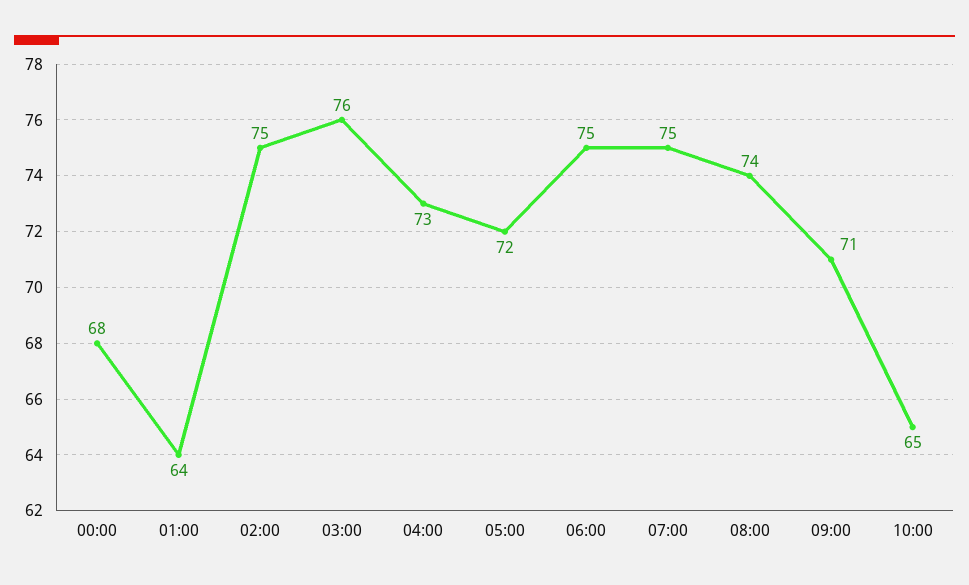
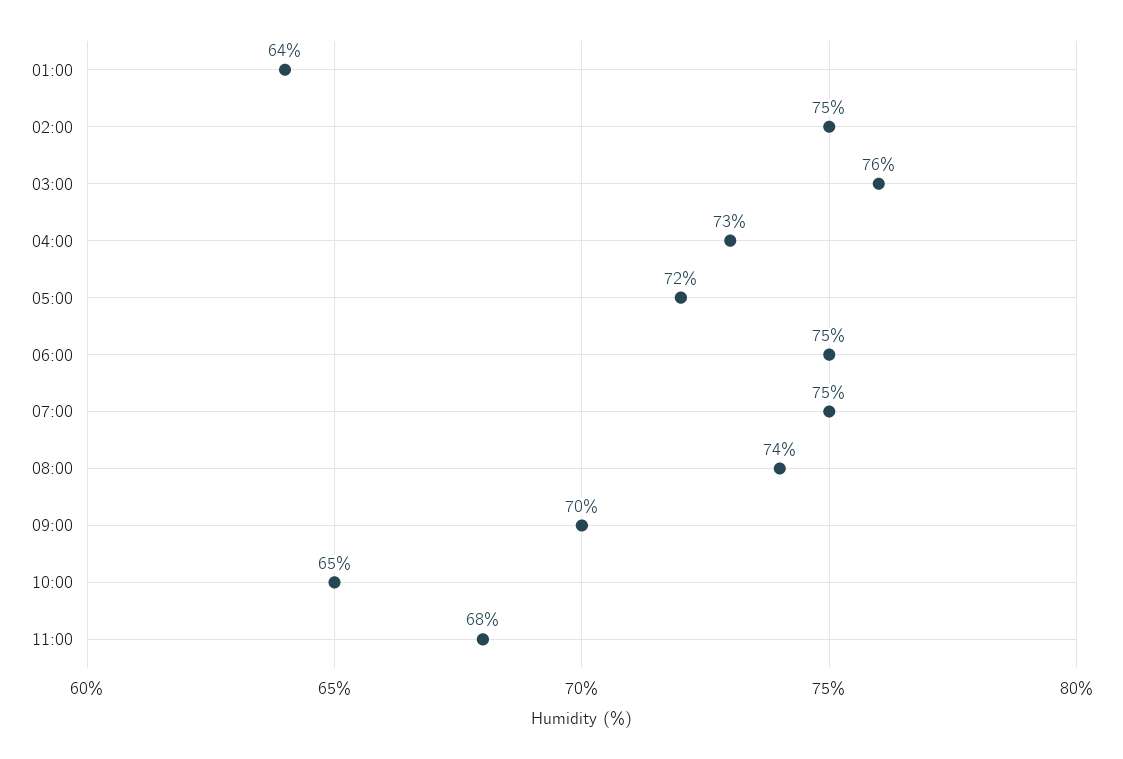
00:00: 68 -> none
09:00: 71 -> 70
11:00: none -> 68

